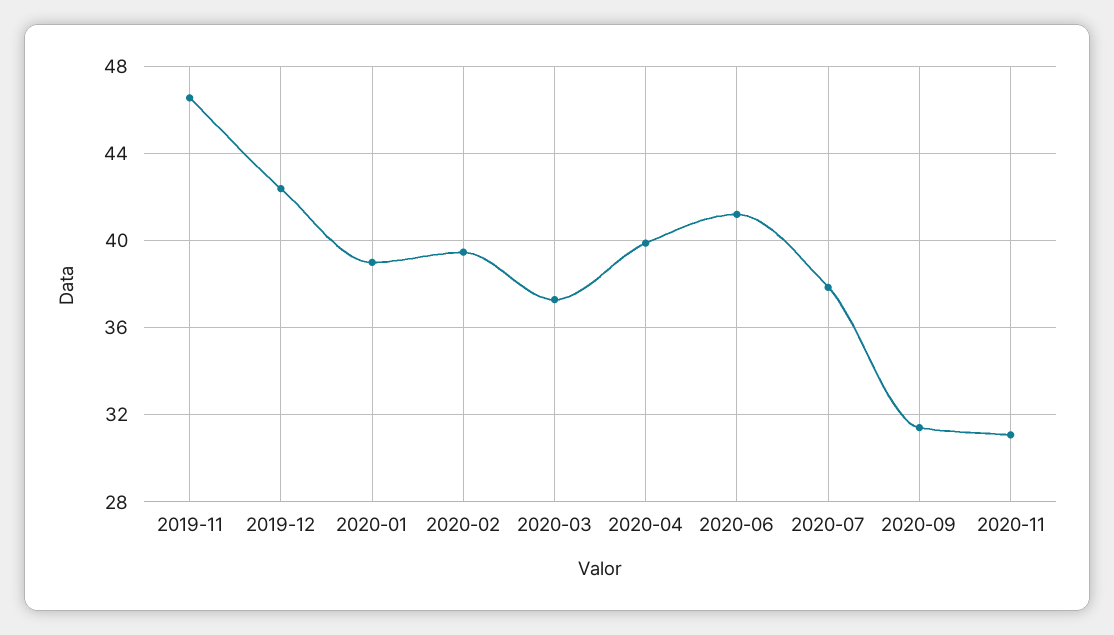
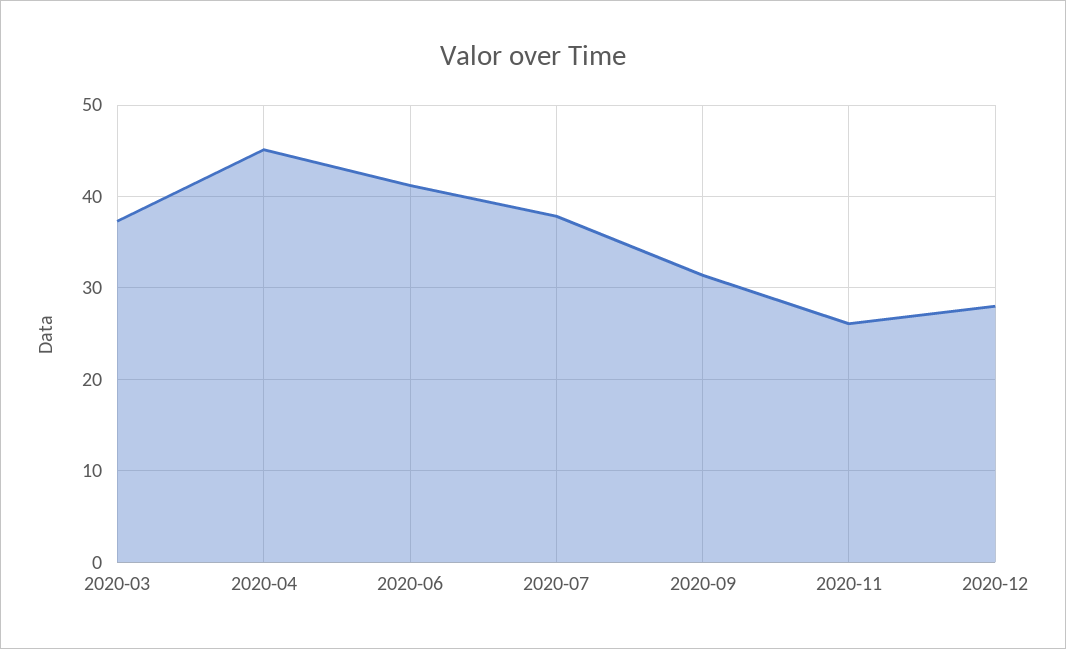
2019-11: 46.5 -> none
2019-12: 42.5 -> none
2020-01: 39 -> none
2020-02: 39.5 -> none
2020-04: 40 -> 45
2020-11: 31 -> 26
2020-12: none -> 28

